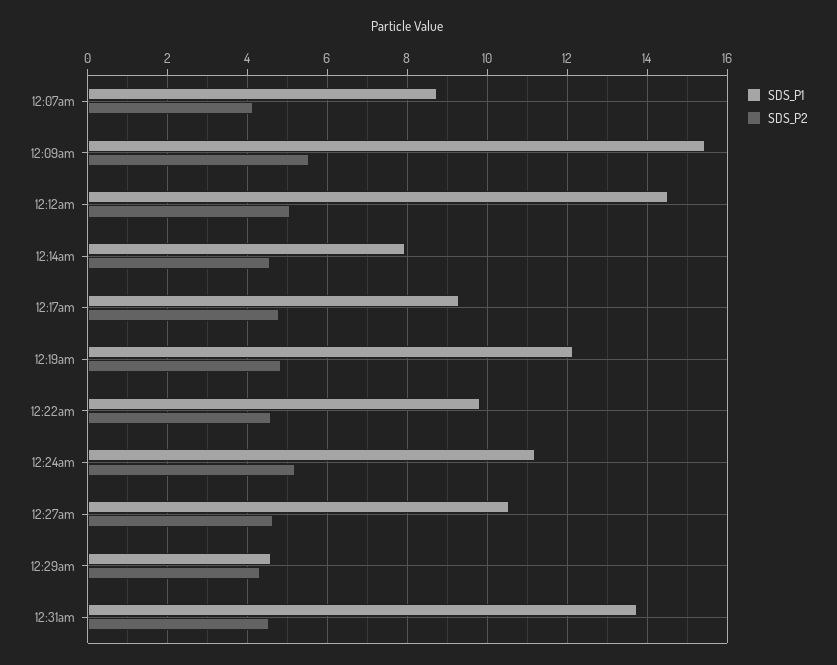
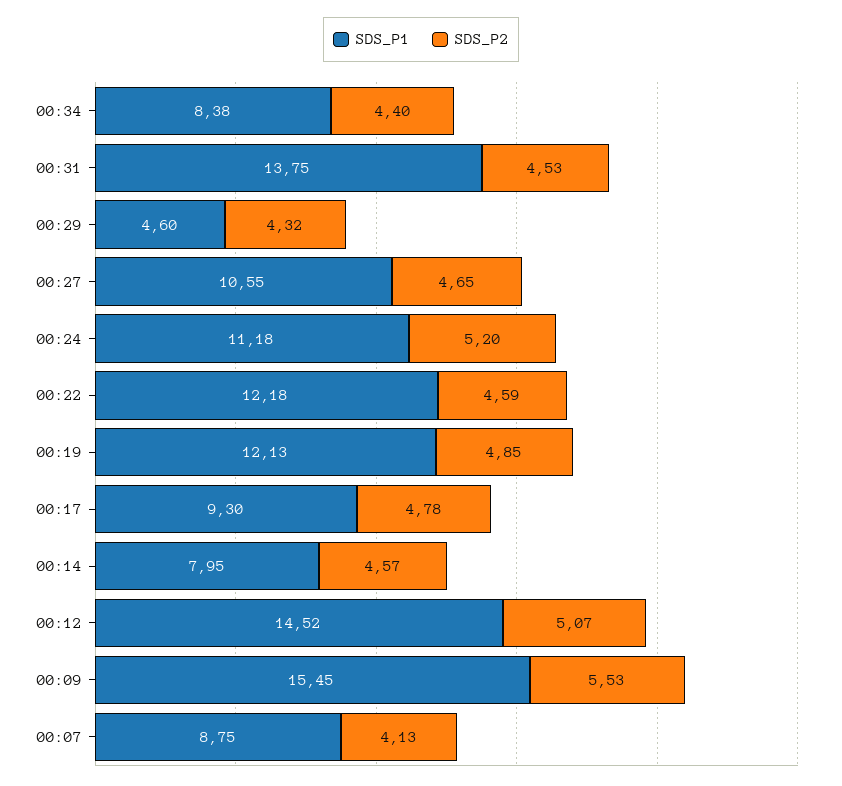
SDS_P1, 12:22am: 9.8 -> 12.18
SDS_P1, 00:34: none -> 8.38
SDS_P2, 00:34: none -> 4.4

